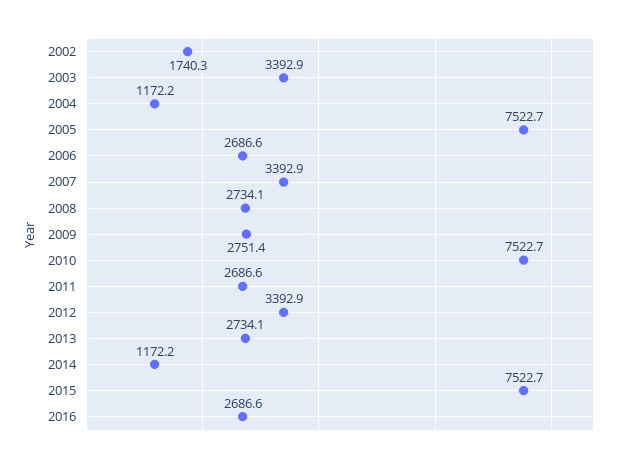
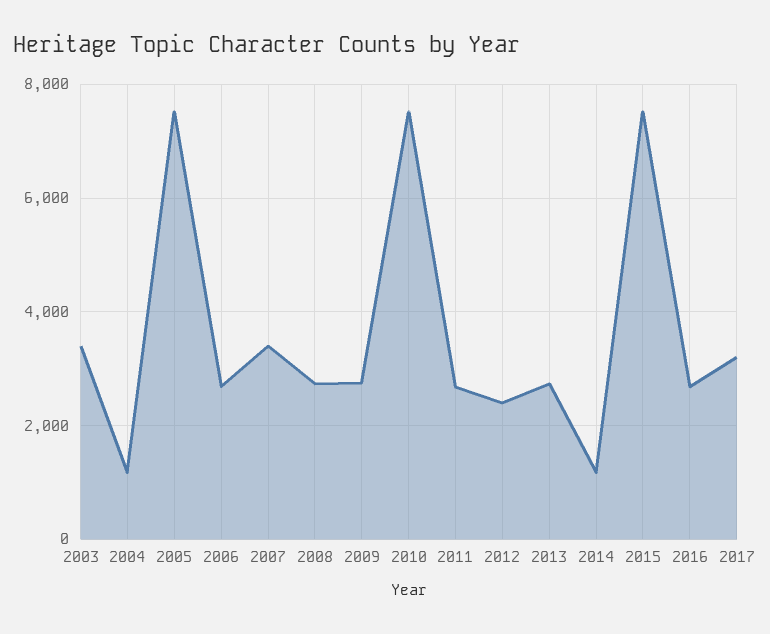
2002: 1740.3 -> none
2012: 3392.9 -> 2400
2017: none -> 3200

